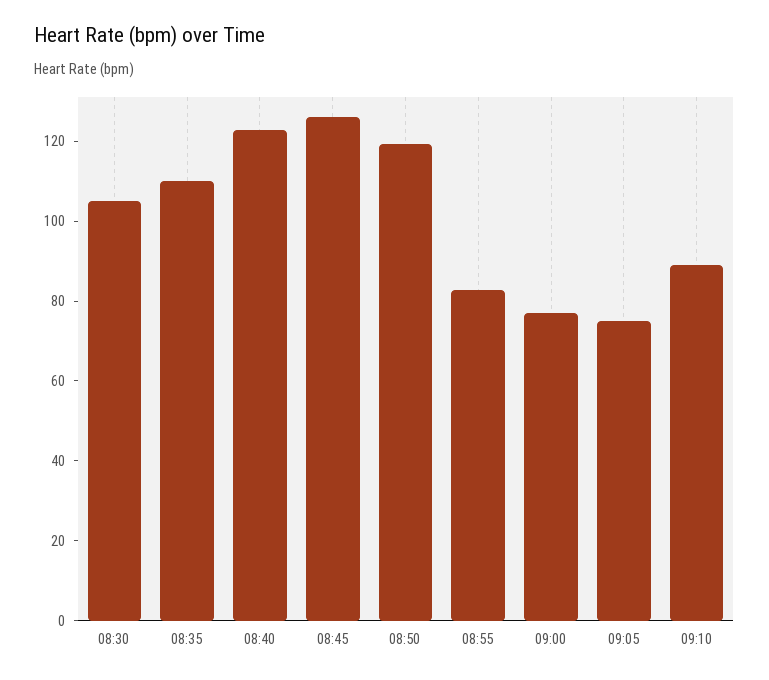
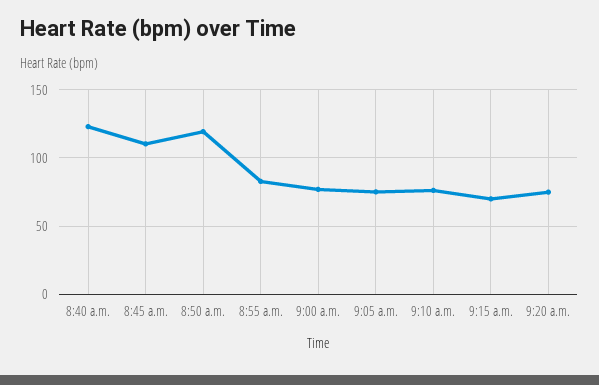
08:30: 105 -> none
08:35: 110 -> none
08:45: 125 -> 110
09:10: 90 -> 75
9:15 a.m.: none -> 70
9:20 a.m.: none -> 75

